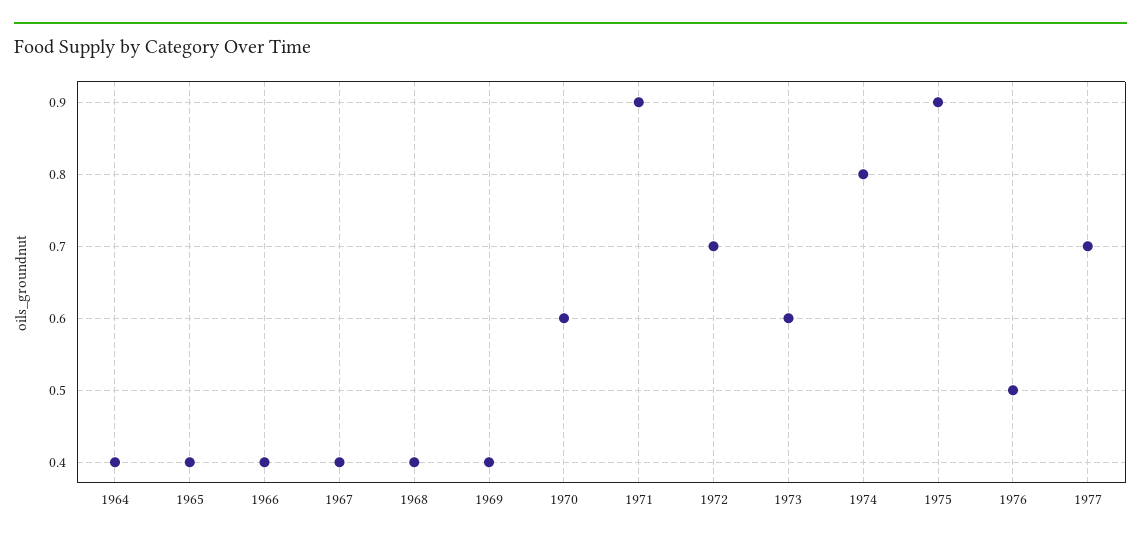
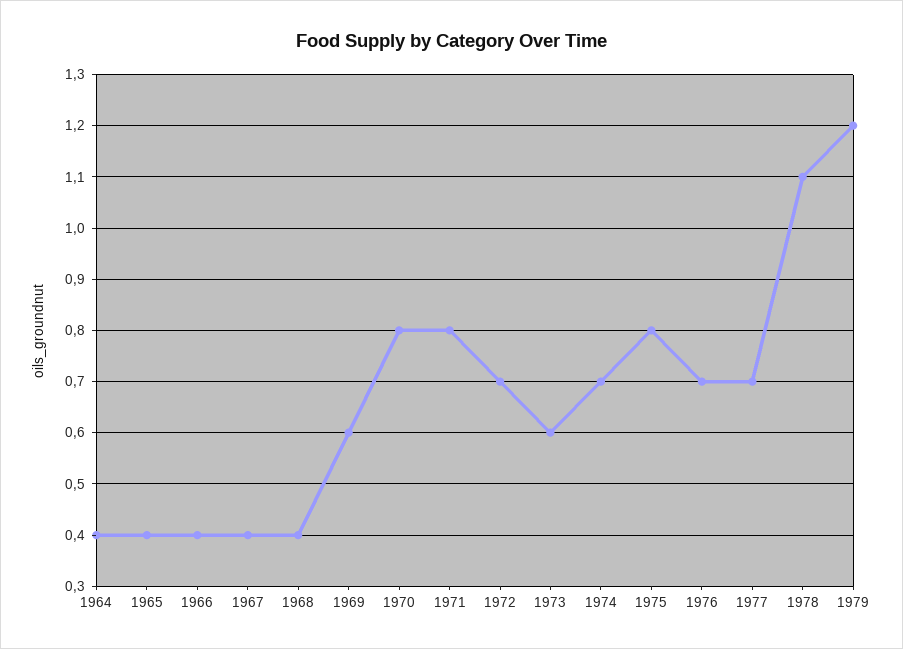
1969: 0.4 -> 0.6
1970: 0.6 -> 0.8
1971: 0.9 -> 0.8
1974: 0.8 -> 0.7
1975: 0.9 -> 0.8
1976: 0.5 -> 0.7
1978: none -> 1.1
1979: none -> 1.2

